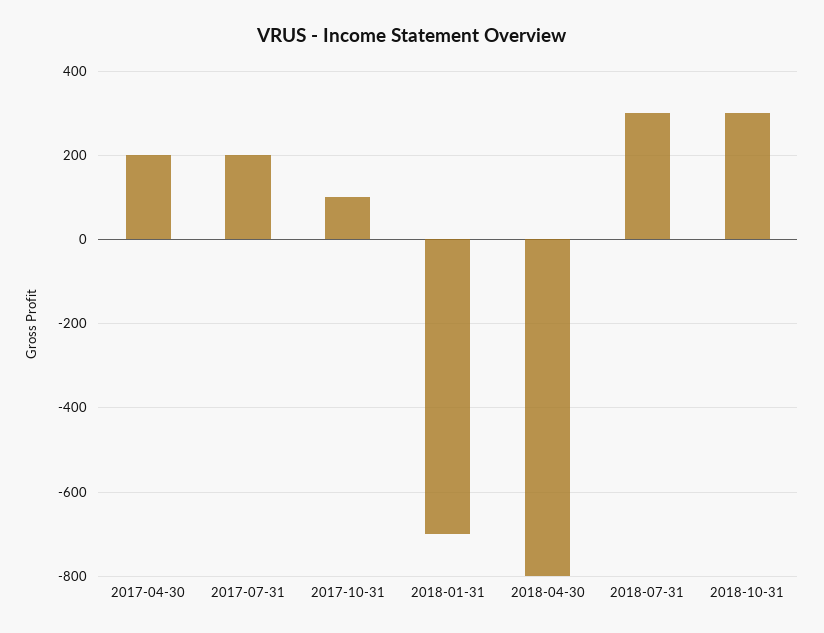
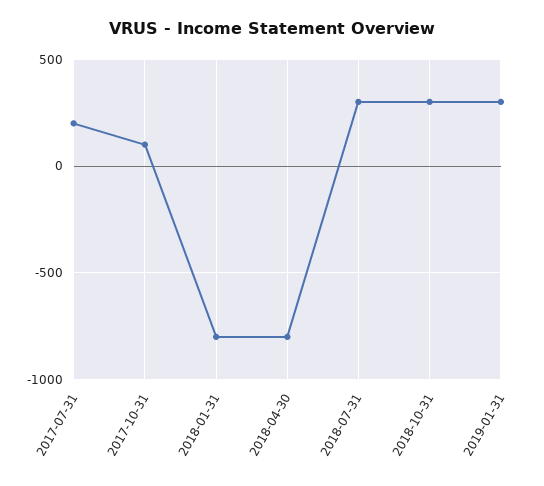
2017-04-30: 200 -> none
2018-01-31: -700 -> -800
2019-01-31: none -> 300

